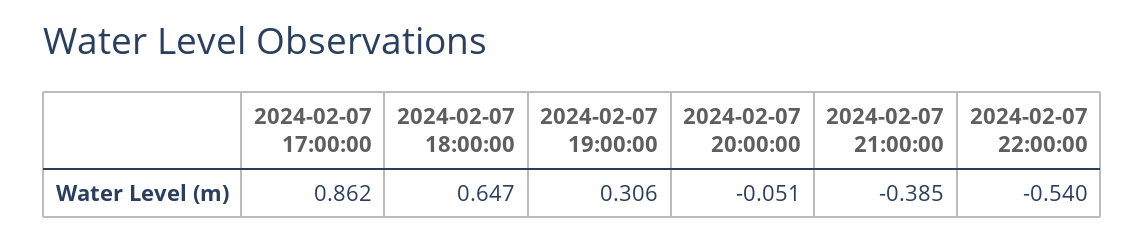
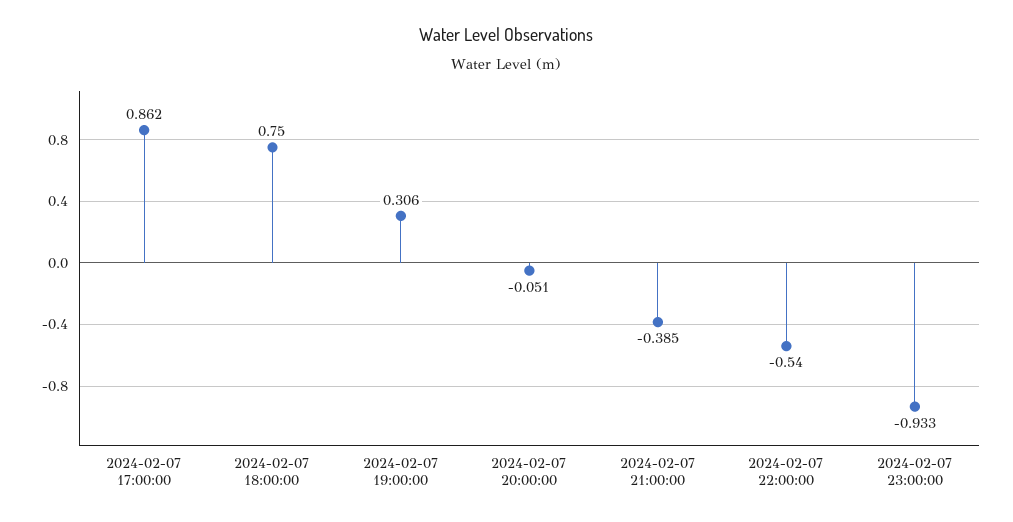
2024-02-07 18:00:00: 0.647 -> 0.75
2024-02-07 23:00:00: none -> -0.933

